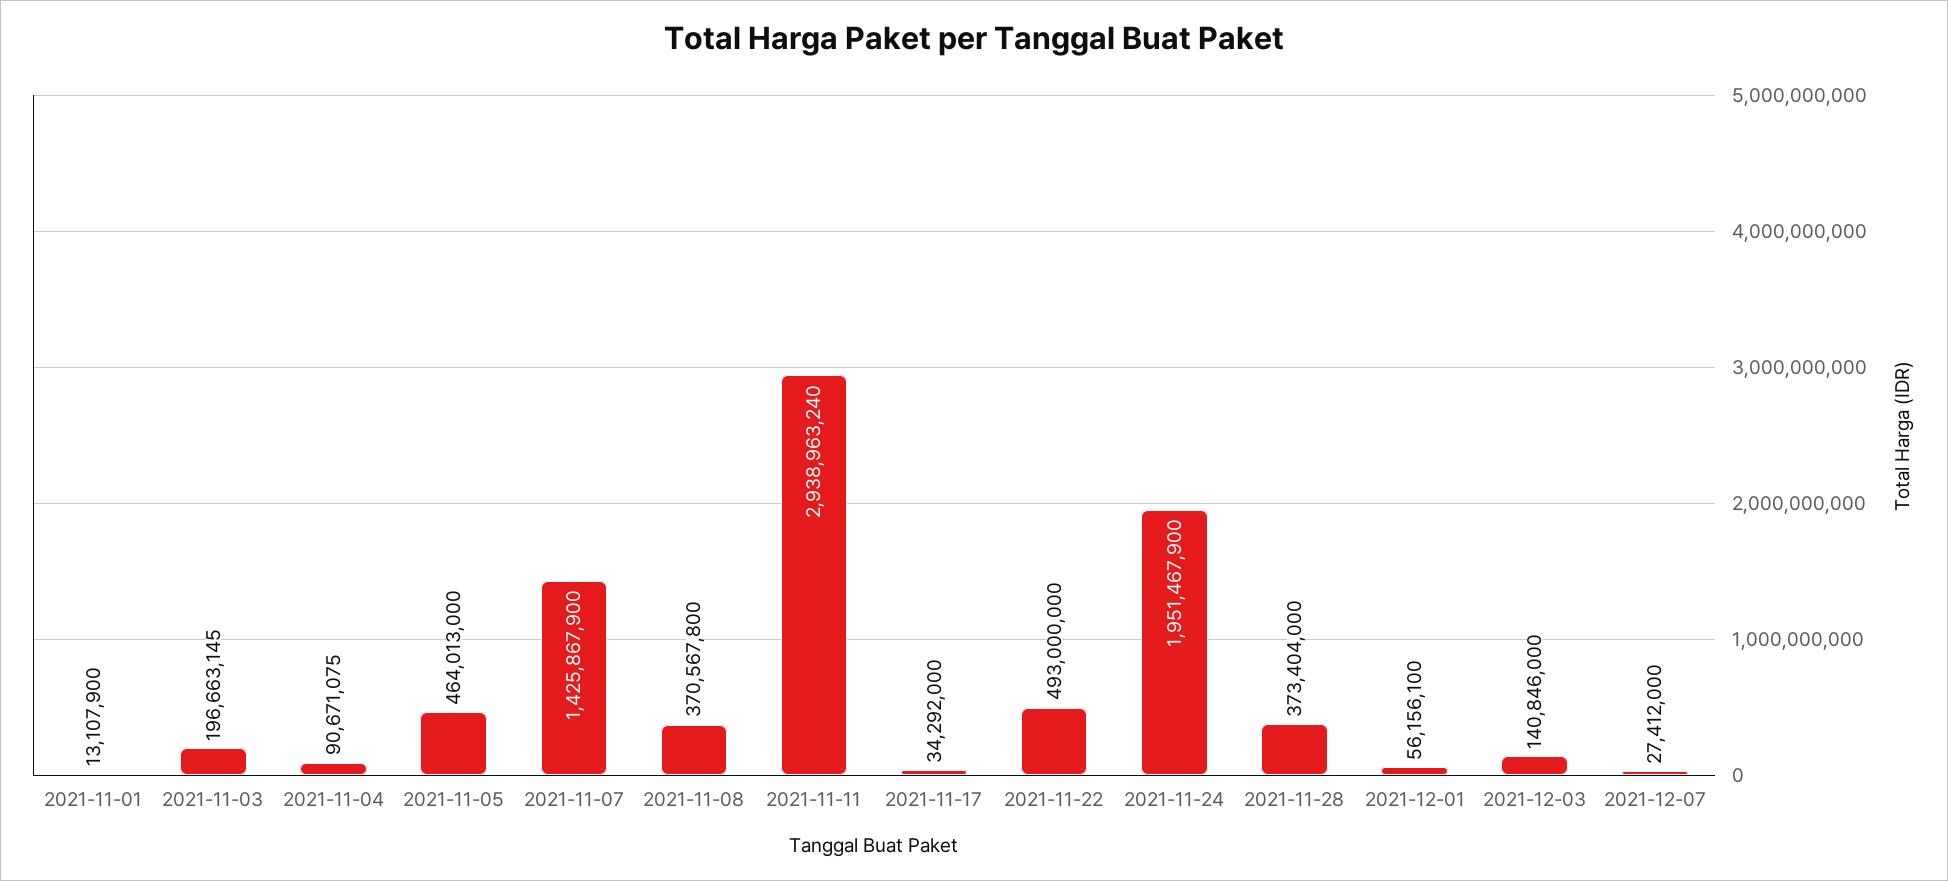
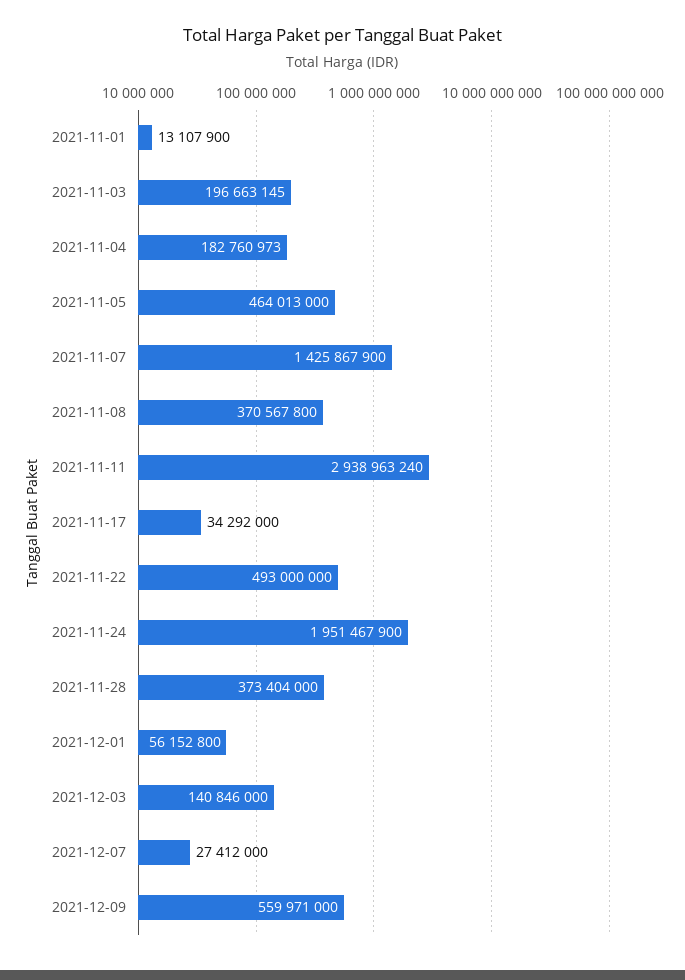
2021-11-04: 90671075 -> 182760973
2021-12-01: 56156100 -> 56152800
2021-12-09: none -> 559971000

